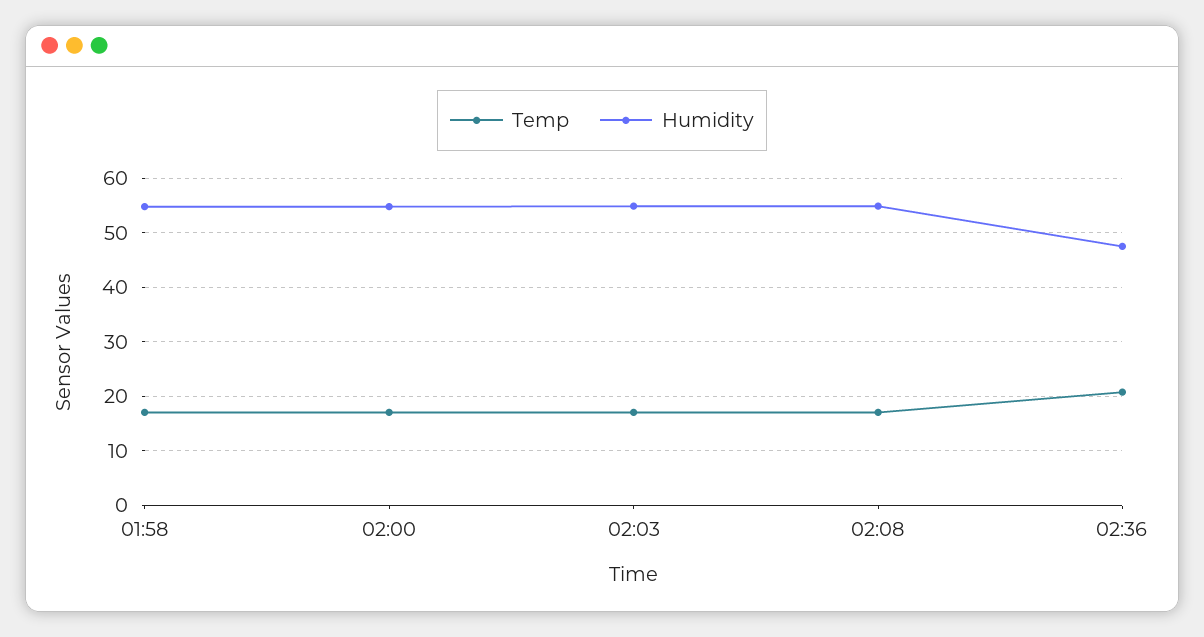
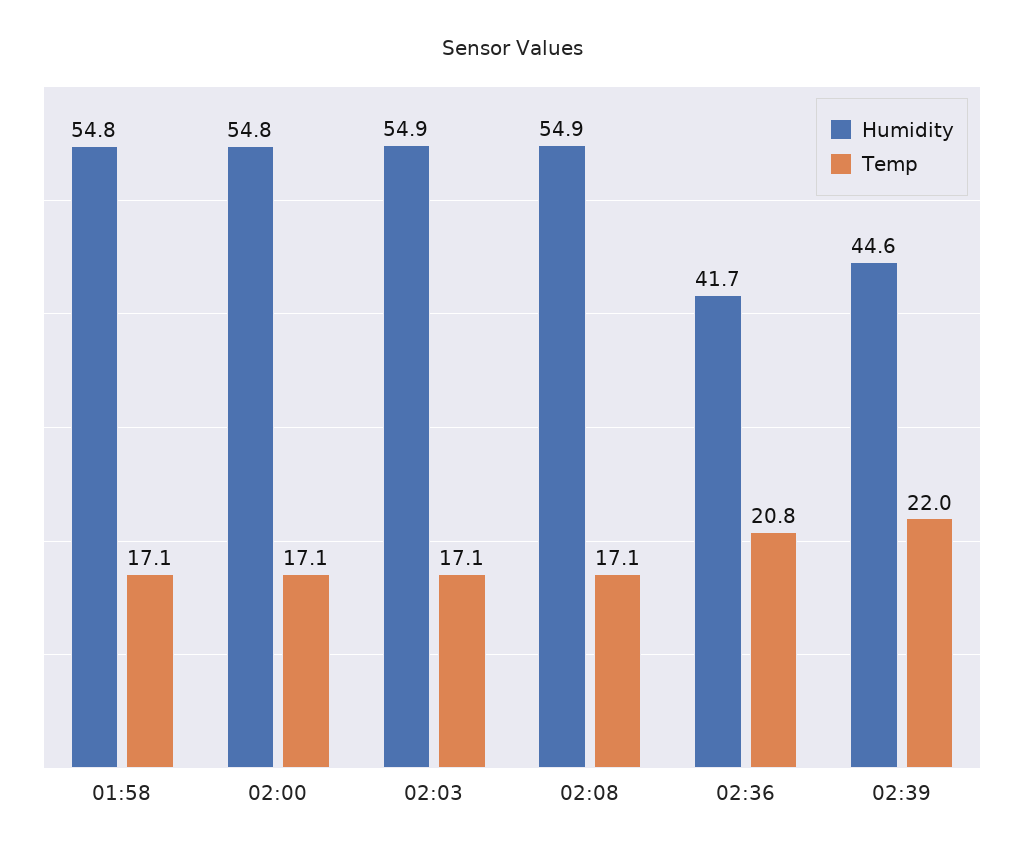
Humidity, 02:36: 48 -> 41.7
Humidity, 02:39: none -> 44.6
Temp, 02:39: none -> 22

